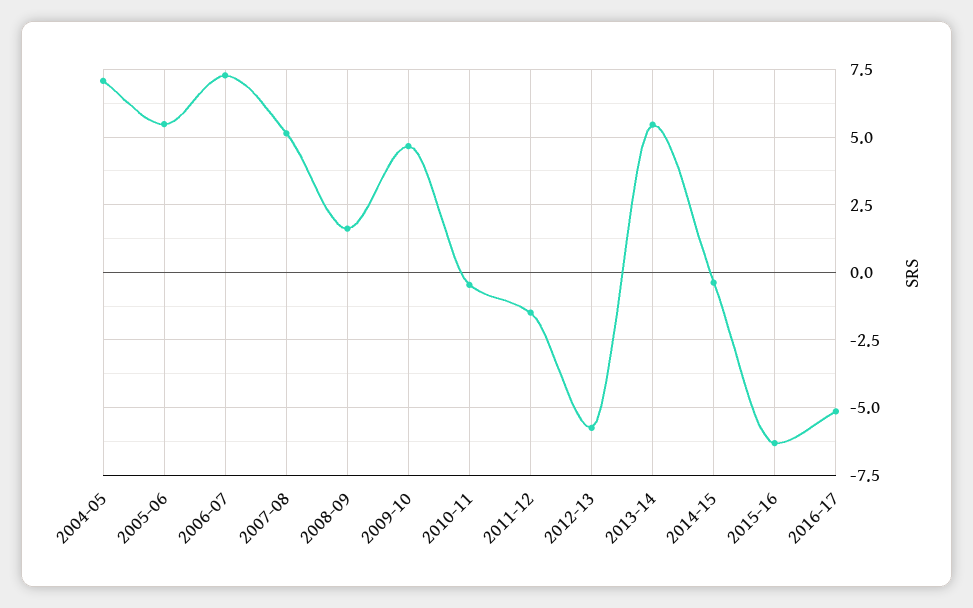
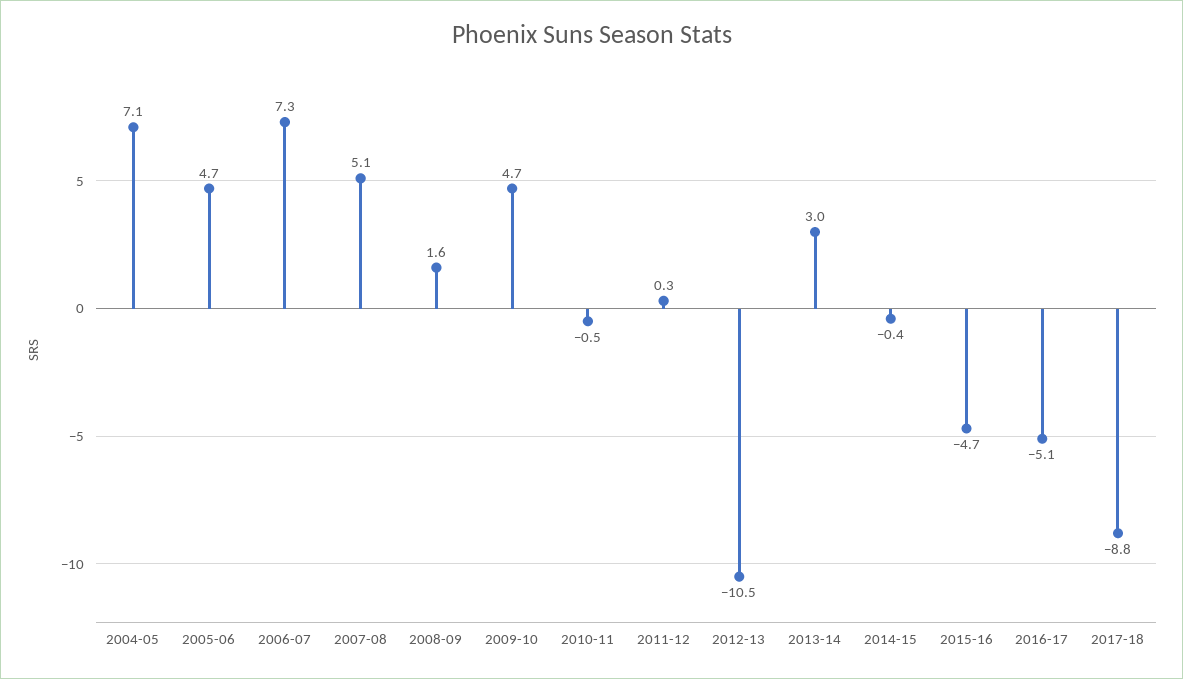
2005-06: 5.5 -> 4.7
2011-12: -1.5 -> 0.3
2012-13: -5.75 -> -10.5
2013-14: 5.5 -> 3
2015-16: -6.25 -> -4.7
2017-18: none -> -8.8

